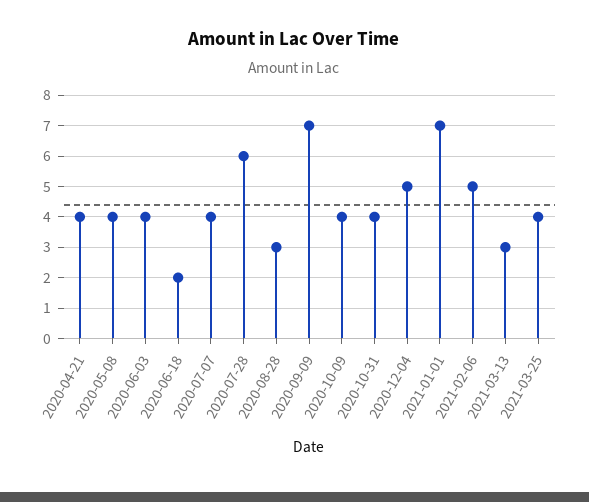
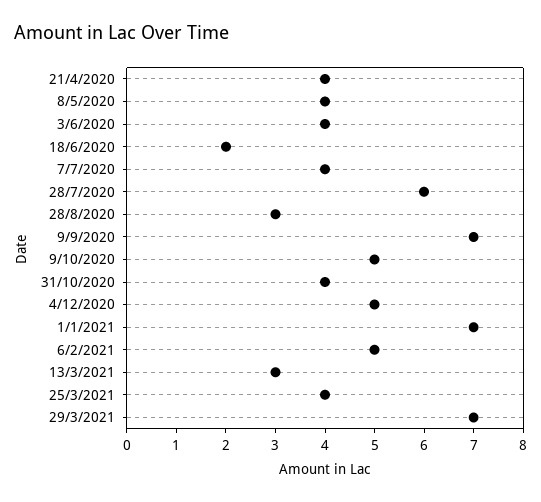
2020-10-09: 4 -> 5
29/3/2021: none -> 7

